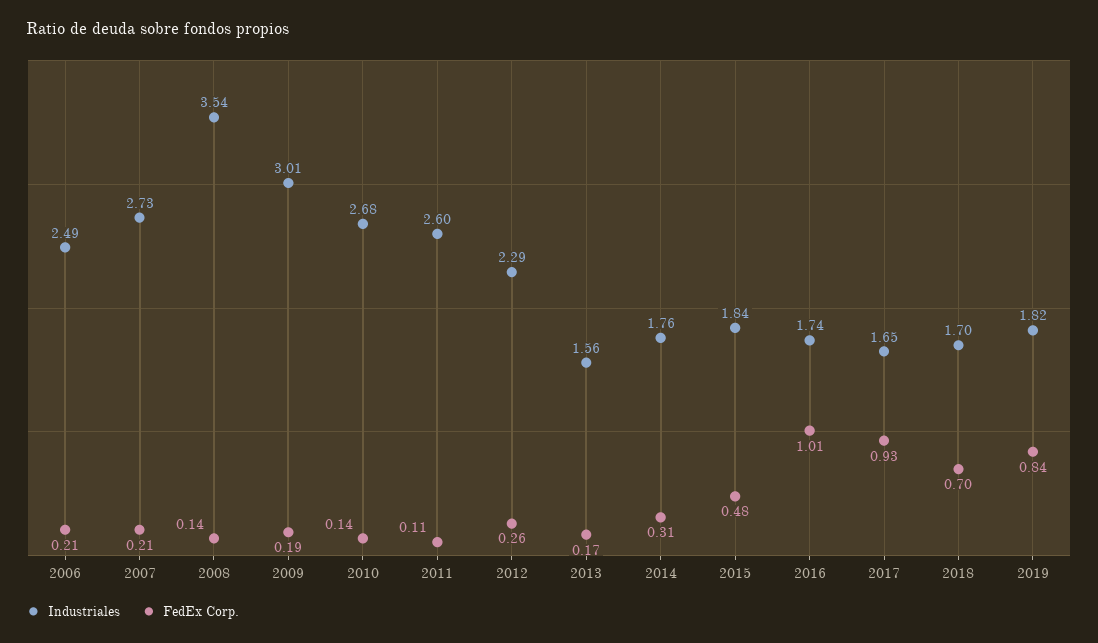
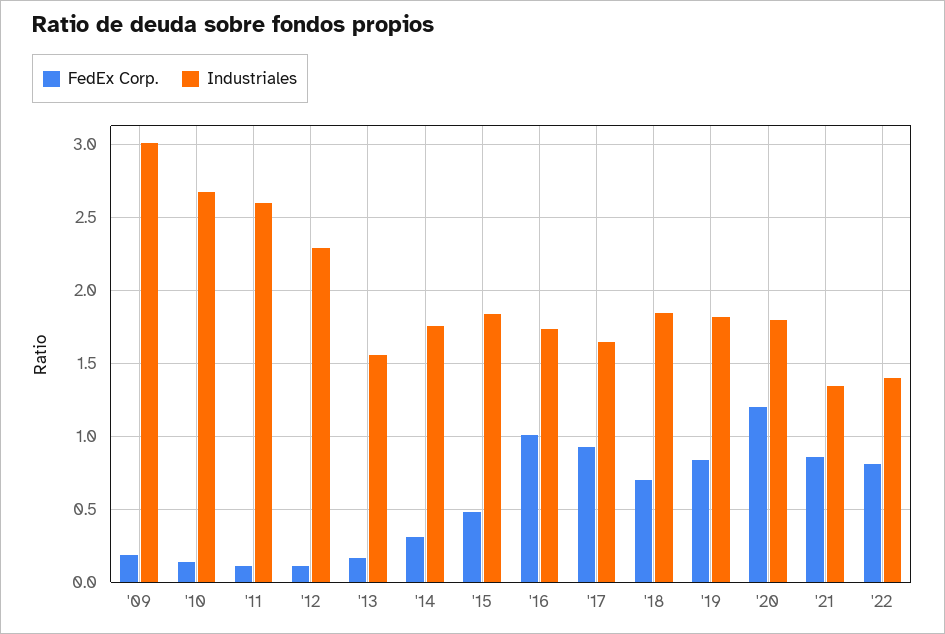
Industriales, 2006: 2.49 -> none
FedEx Corp., 2006: 0.21 -> none
Industriales, 2007: 2.73 -> none
FedEx Corp., 2007: 0.21 -> none
Industriales, 2008: 3.54 -> none
FedEx Corp., 2008: 0.14 -> none
FedEx Corp., 2012: 0.26 -> 0.1
Industriales, 2018: 1.7 -> 1.85
FedEx Corp., '20: none -> 1.2
Industriales, '20: none -> 1.8
FedEx Corp., '21: none -> 0.85
Industriales, '21: none -> 1.35
FedEx Corp., '22: none -> 0.8
Industriales, '22: none -> 1.4

